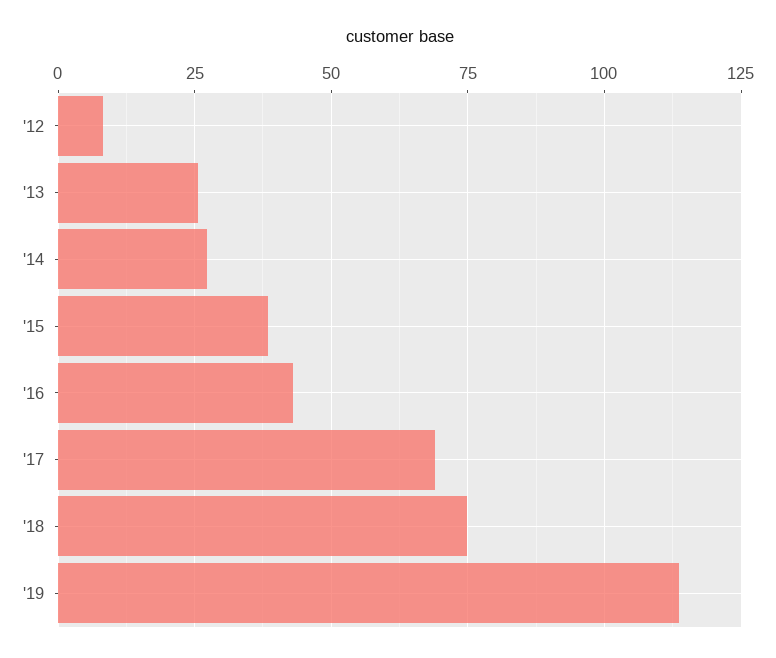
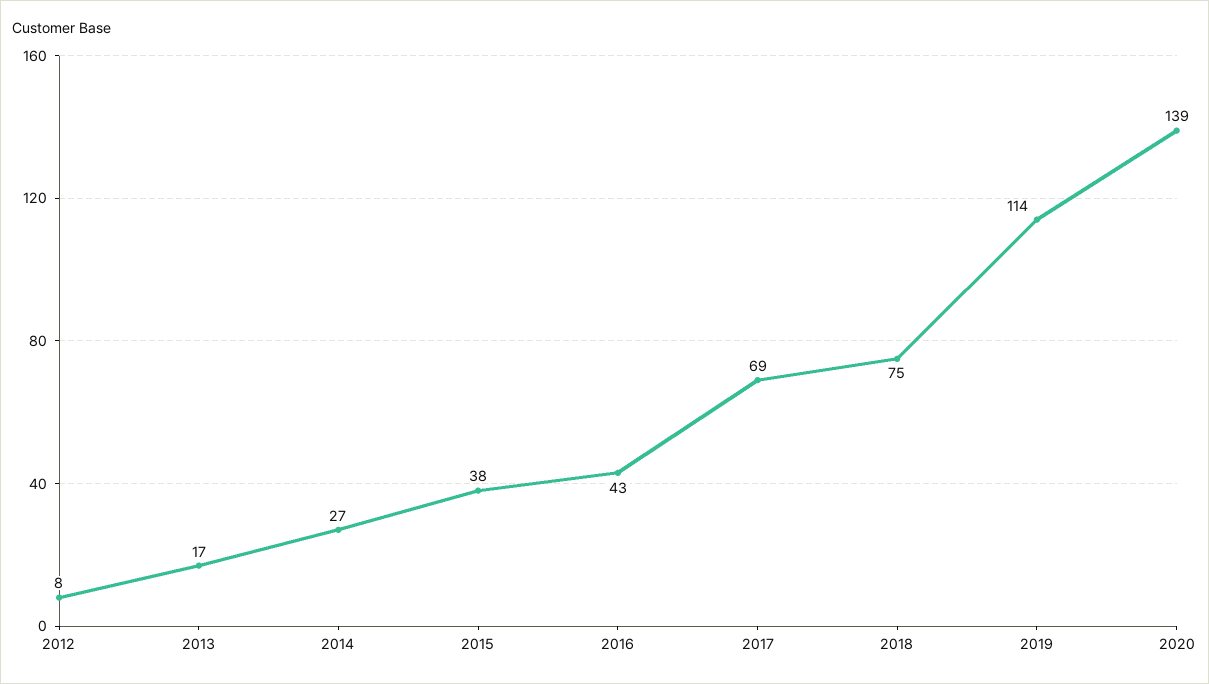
'13: 25 -> 17
2020: none -> 139

